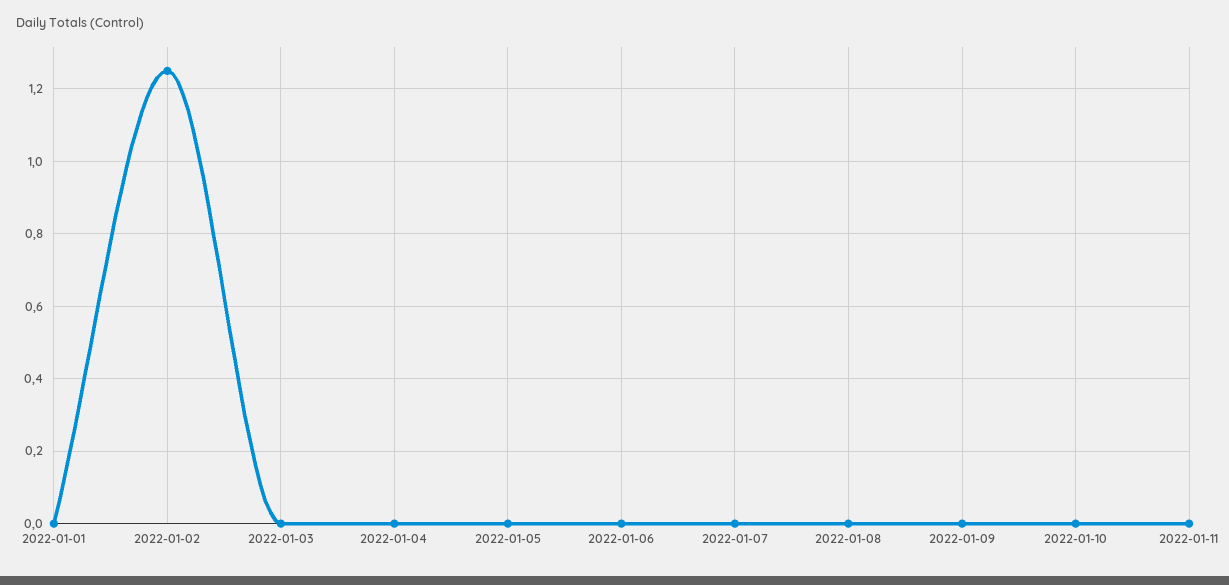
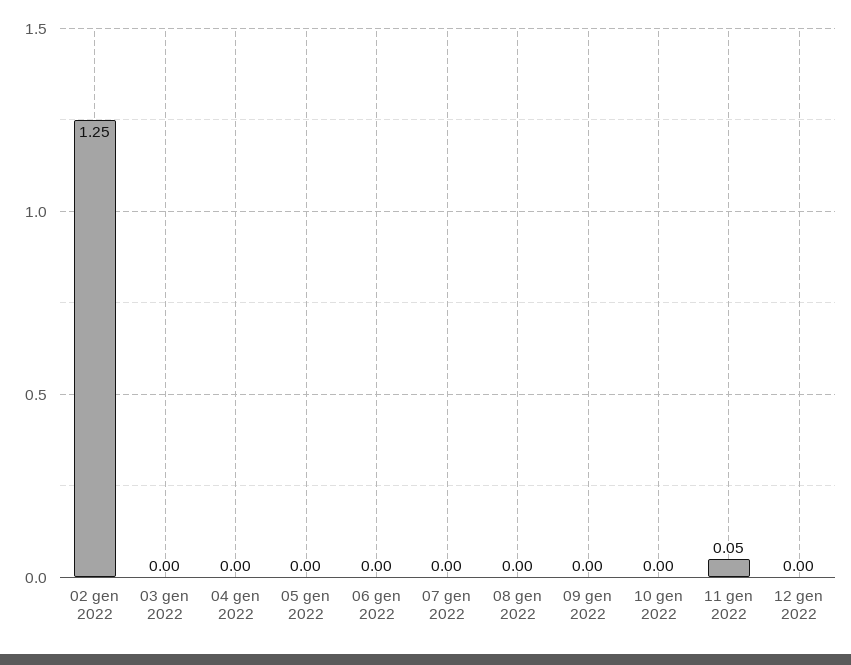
2022-01-01: 0 -> none
2022-01-11: 0 -> 0.05
12 gen 2022: none -> 0

